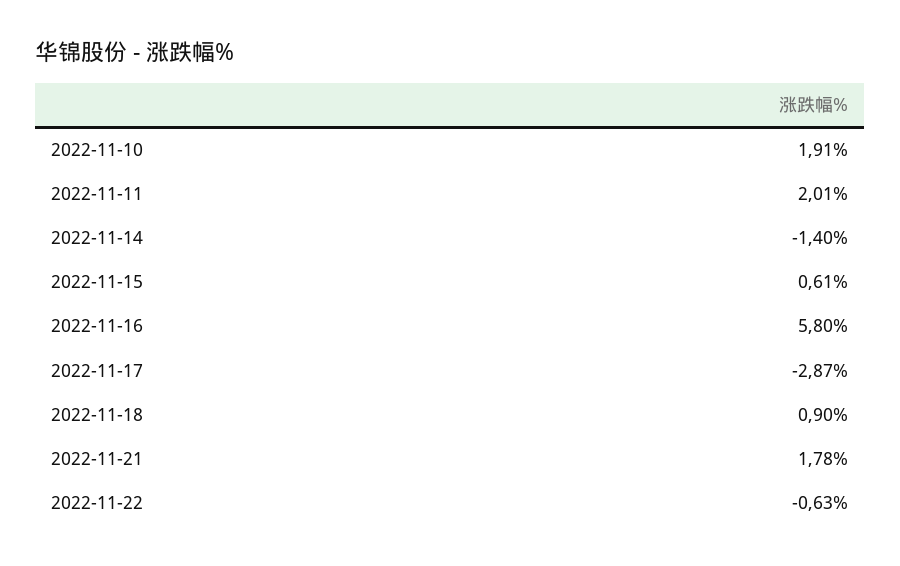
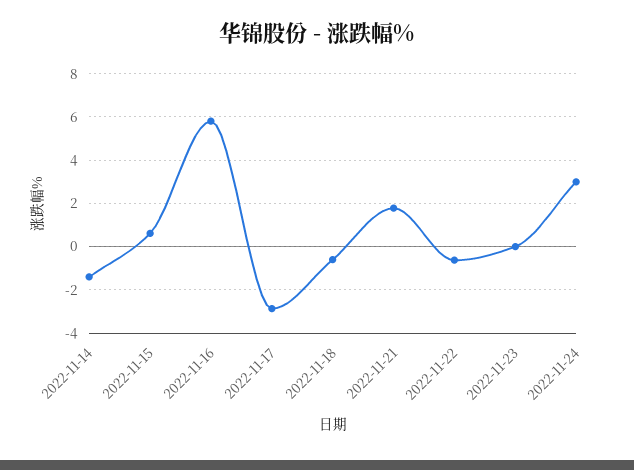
2022-11-10: 1.91 -> none
2022-11-11: 2.01 -> none
2022-11-18: 0.9 -> -0.5
2022-11-23: none -> 0
2022-11-24: none -> 3

